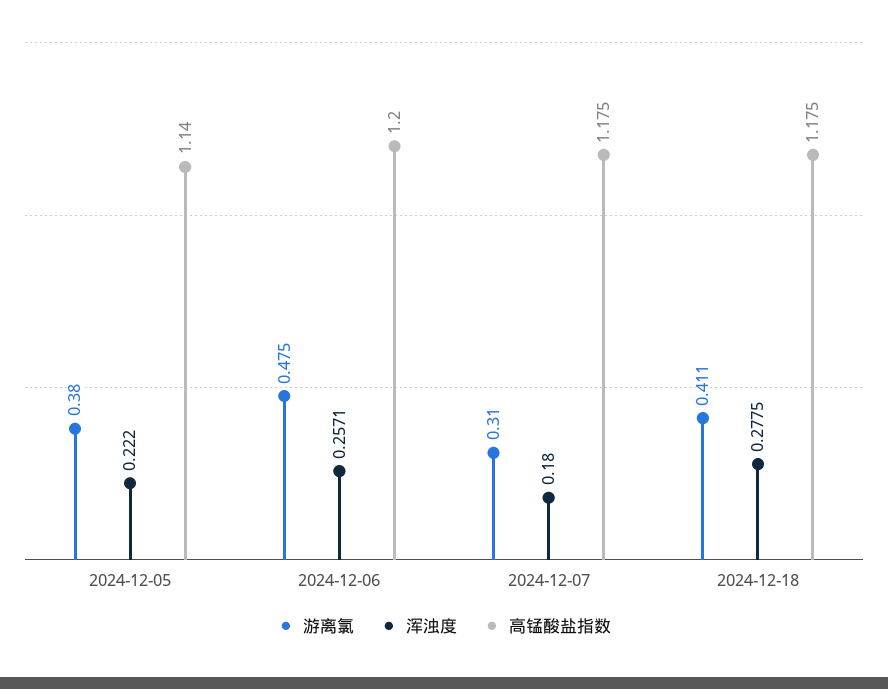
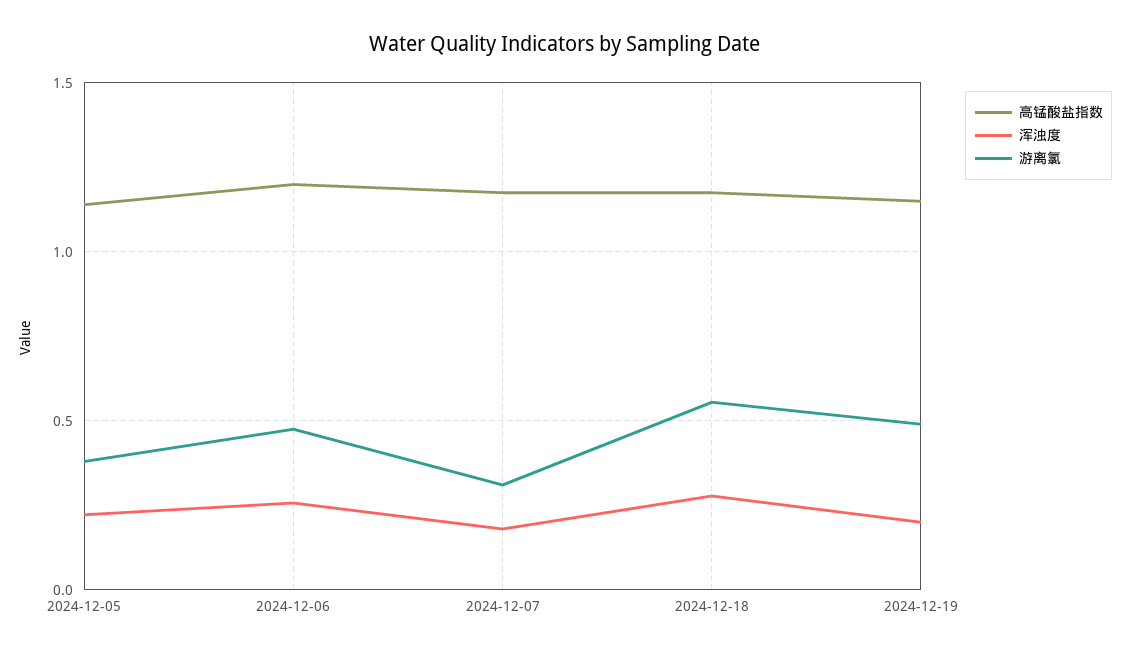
游离氯, 2024-12-18: 0.411 -> 0.55
高锰酸盐指数, 2024-12-19: none -> 1.15
浑浊度, 2024-12-19: none -> 0.2
游离氯, 2024-12-19: none -> 0.5

